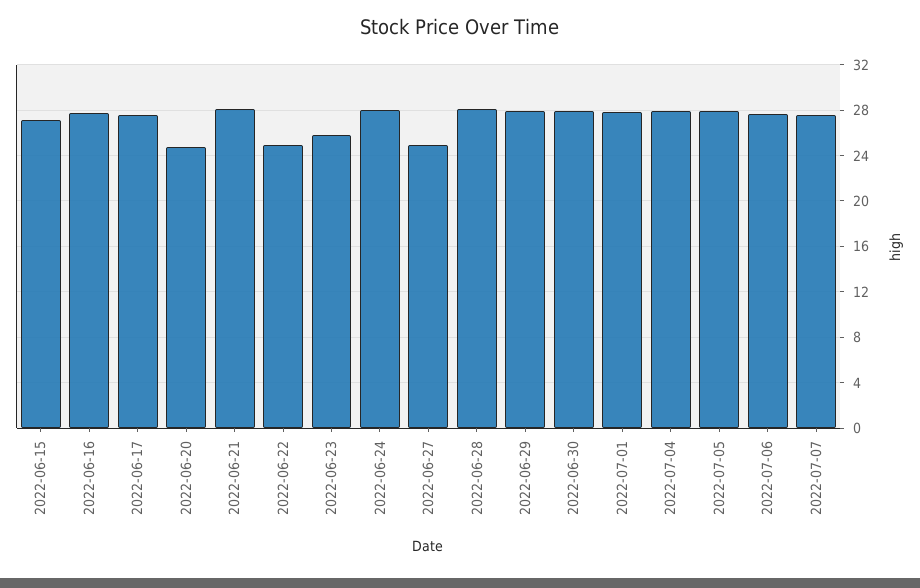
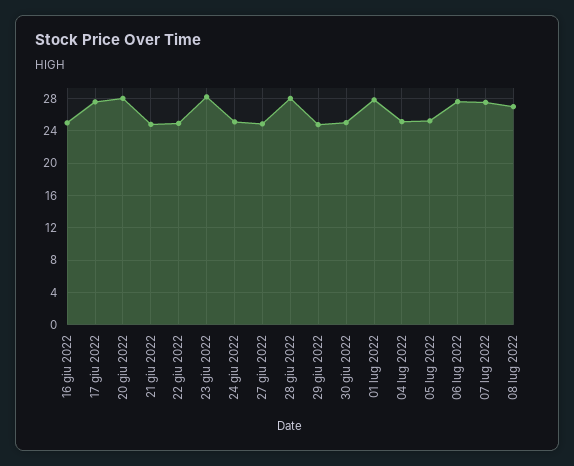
2022-06-15: 27 -> none
2022-06-16: 28 -> 25
2022-06-20: 25 -> 28
2022-06-21: 28 -> 25
2022-06-23: 26 -> 28
2022-06-24: 28 -> 25
2022-06-29: 28 -> 25
2022-06-30: 28 -> 25
2022-07-04: 28 -> 25
2022-07-05: 28 -> 25
08 lug 2022: none -> 27

